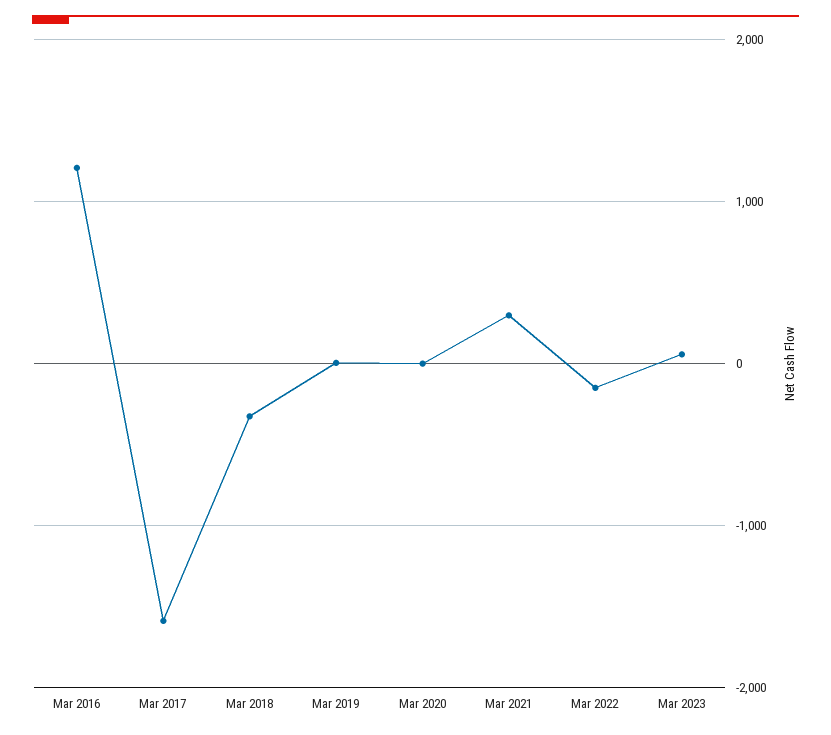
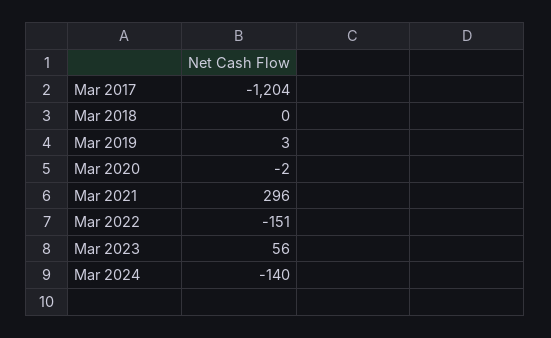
Mar 2016: 1200 -> none
Mar 2017: -1600 -> -1204
Mar 2018: -300 -> 0
Mar 2024: none -> -140

